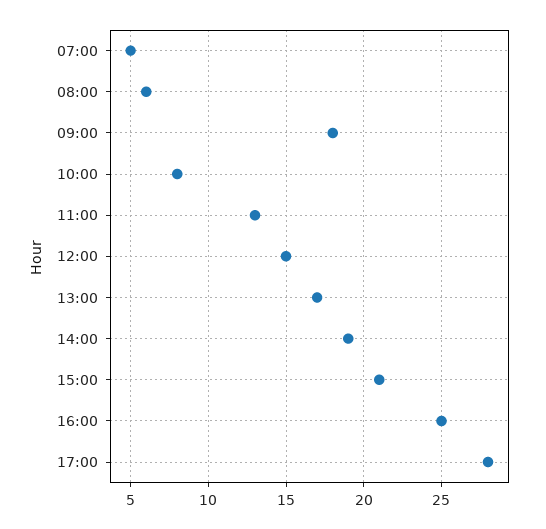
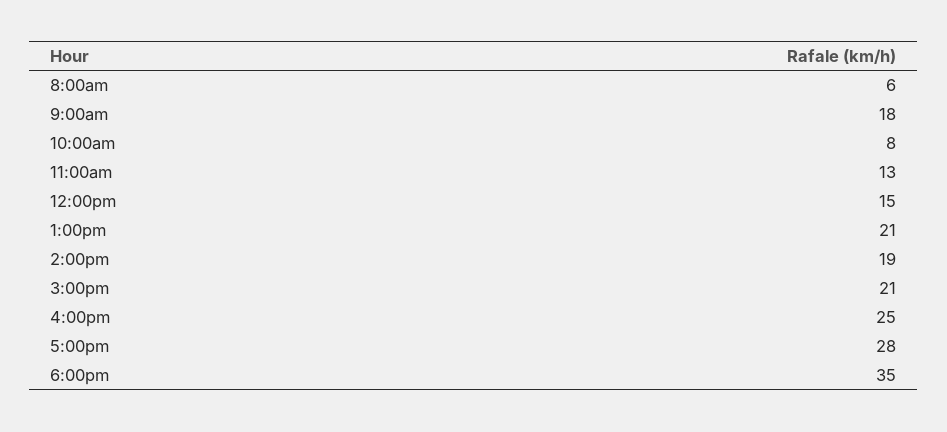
07:00: 5 -> none
13:00: 17 -> 21
6:00pm: none -> 35

